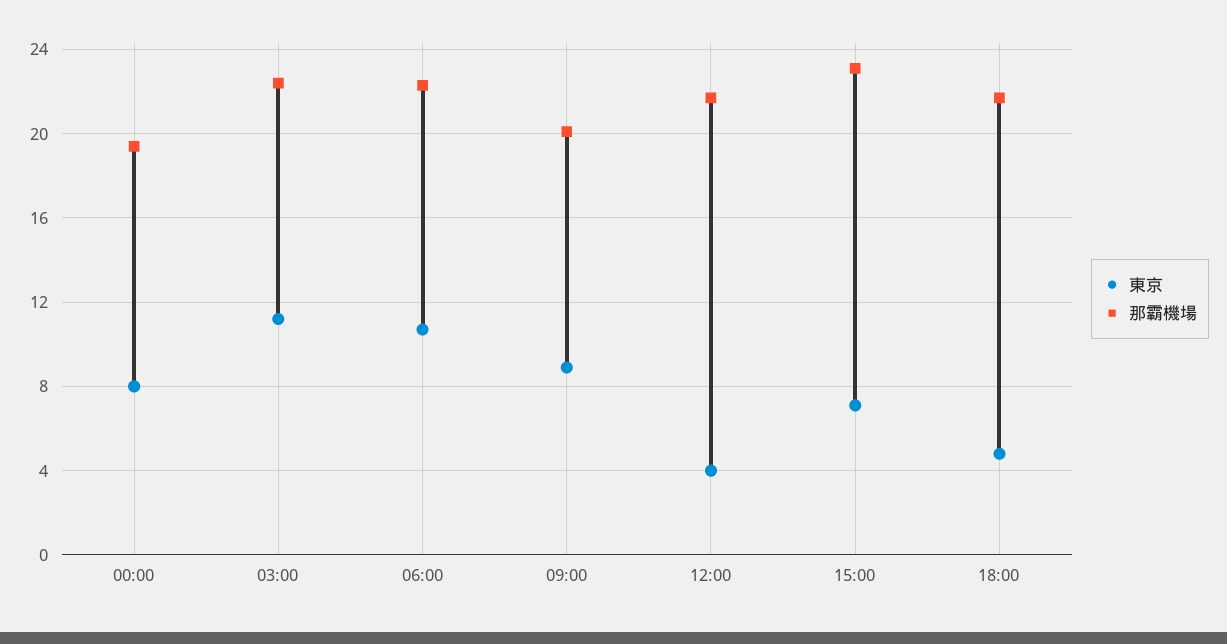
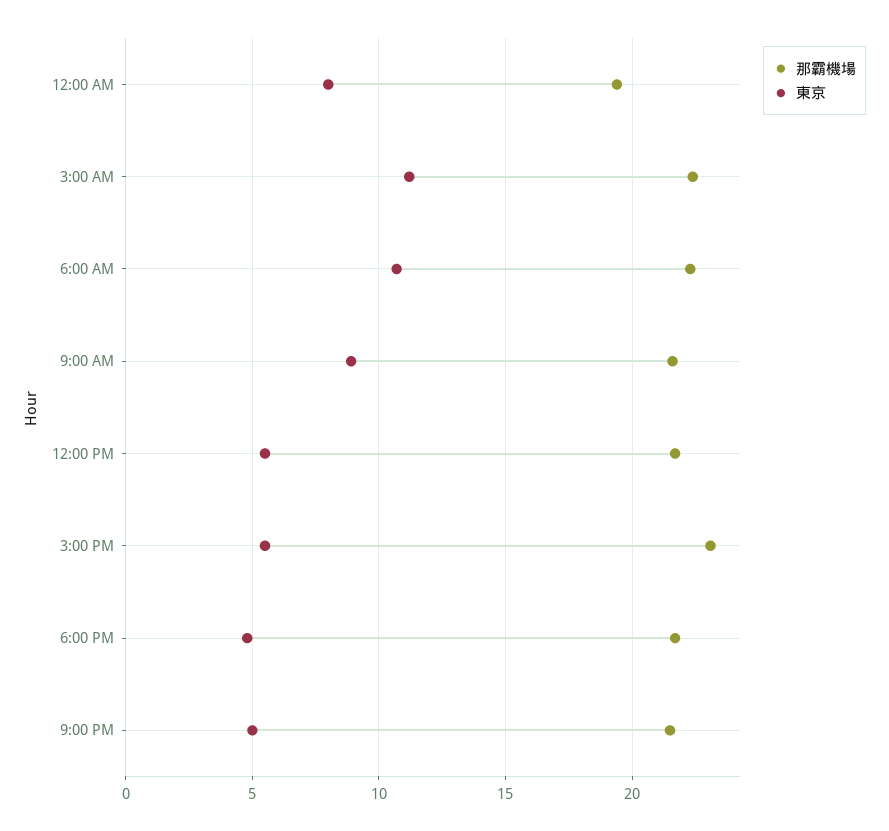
那霸機場, 09:00: 20 -> 21.5
東京, 12:00: 4 -> 5.5
東京, 15:00: 7 -> 5.5
那霸機場, 9:00 PM: none -> 21.5
東京, 9:00 PM: none -> 5

